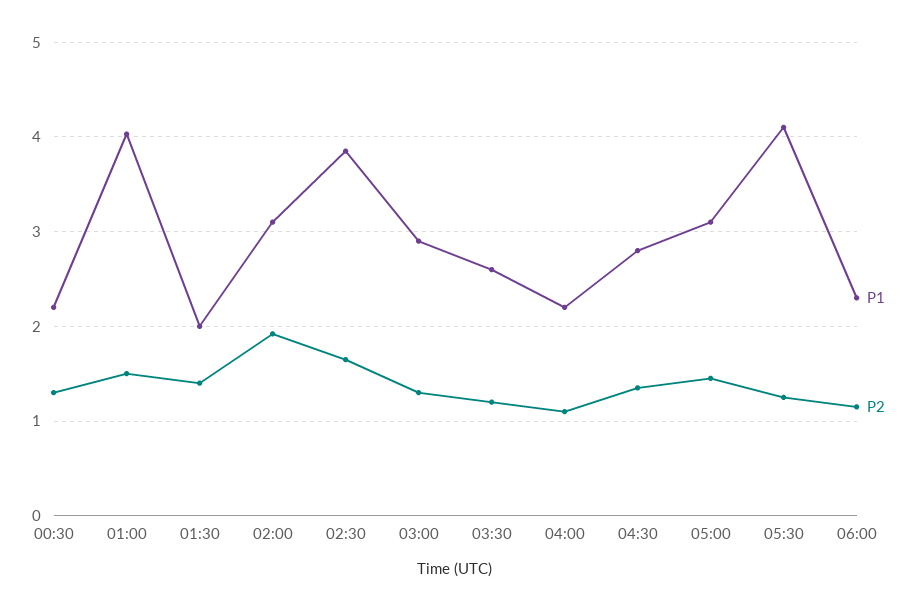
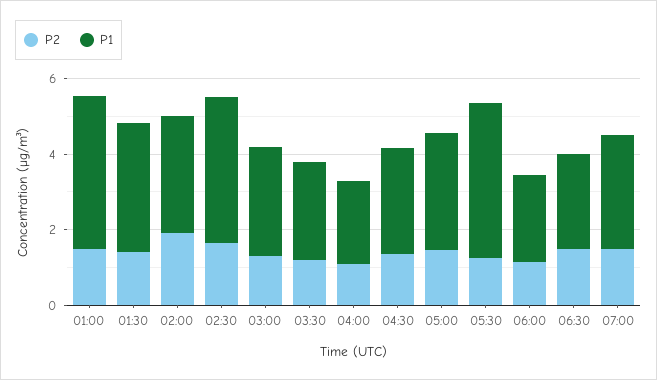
P1, 00:30: 2.2 -> none
P2, 00:30: 1.3 -> none
P1, 01:30: 2 -> 3.5
P2, 06:30: none -> 1.5
P1, 06:30: none -> 2.5
P2, 07:00: none -> 1.5
P1, 07:00: none -> 3

